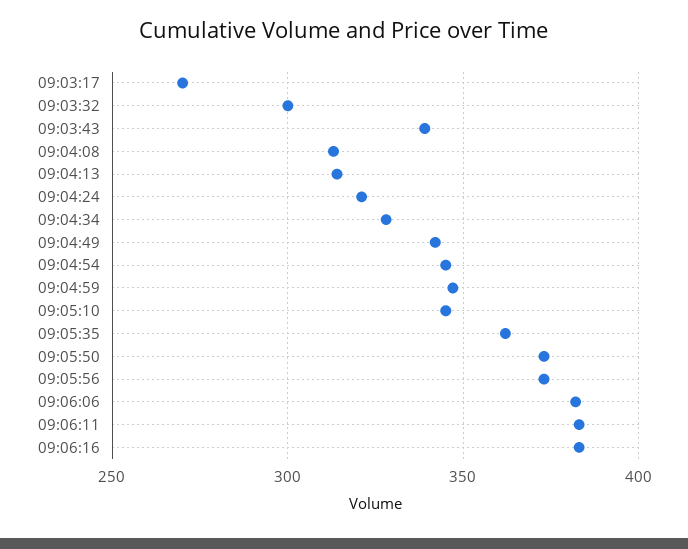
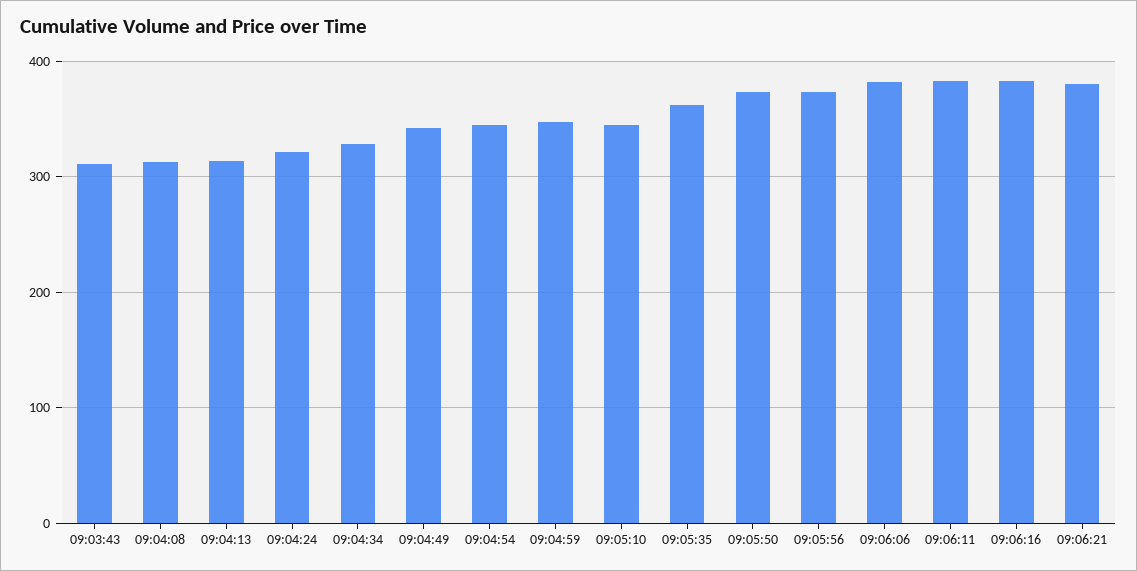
09:03:17: 270 -> none
09:03:32: 300 -> none
09:03:43: 340 -> 310
09:06:21: none -> 380

